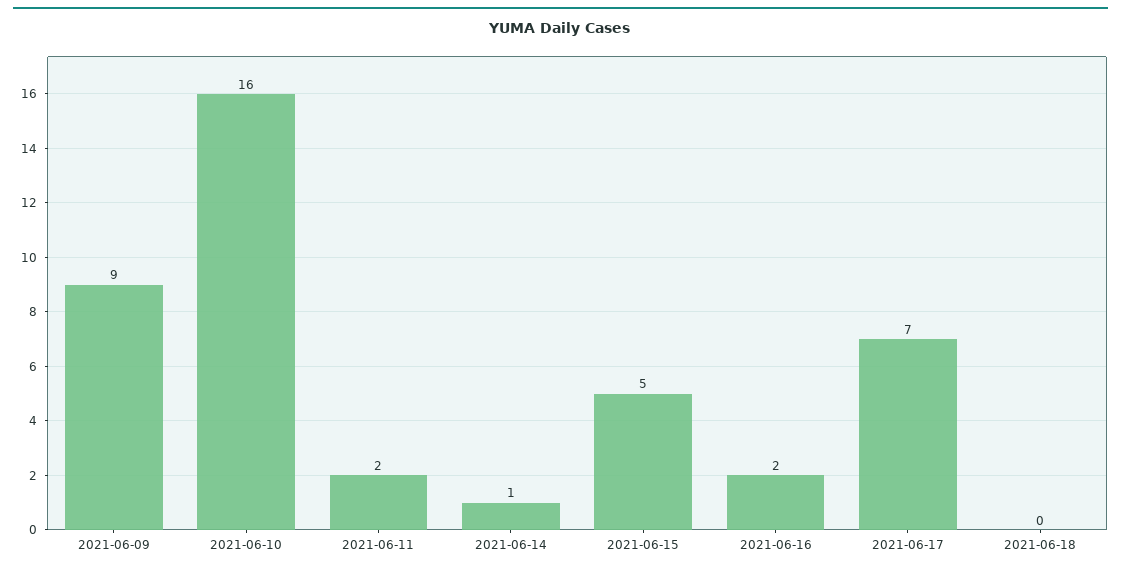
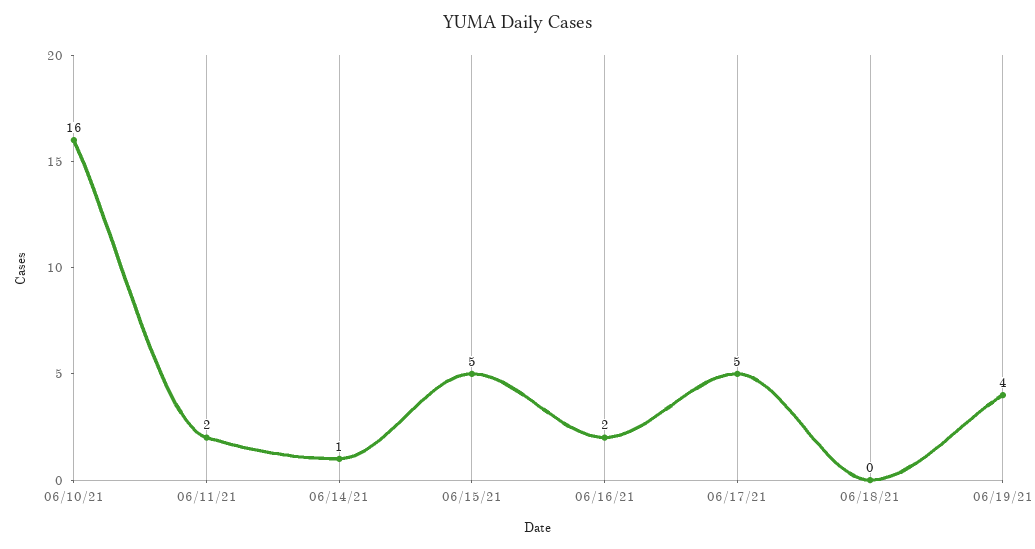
2021-06-09: 9 -> none
2021-06-17: 7 -> 5
06/19/21: none -> 4

